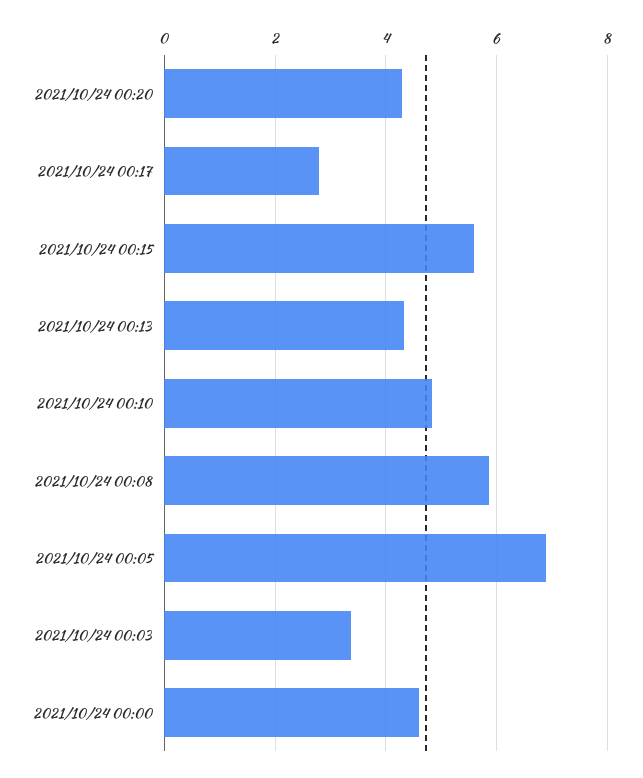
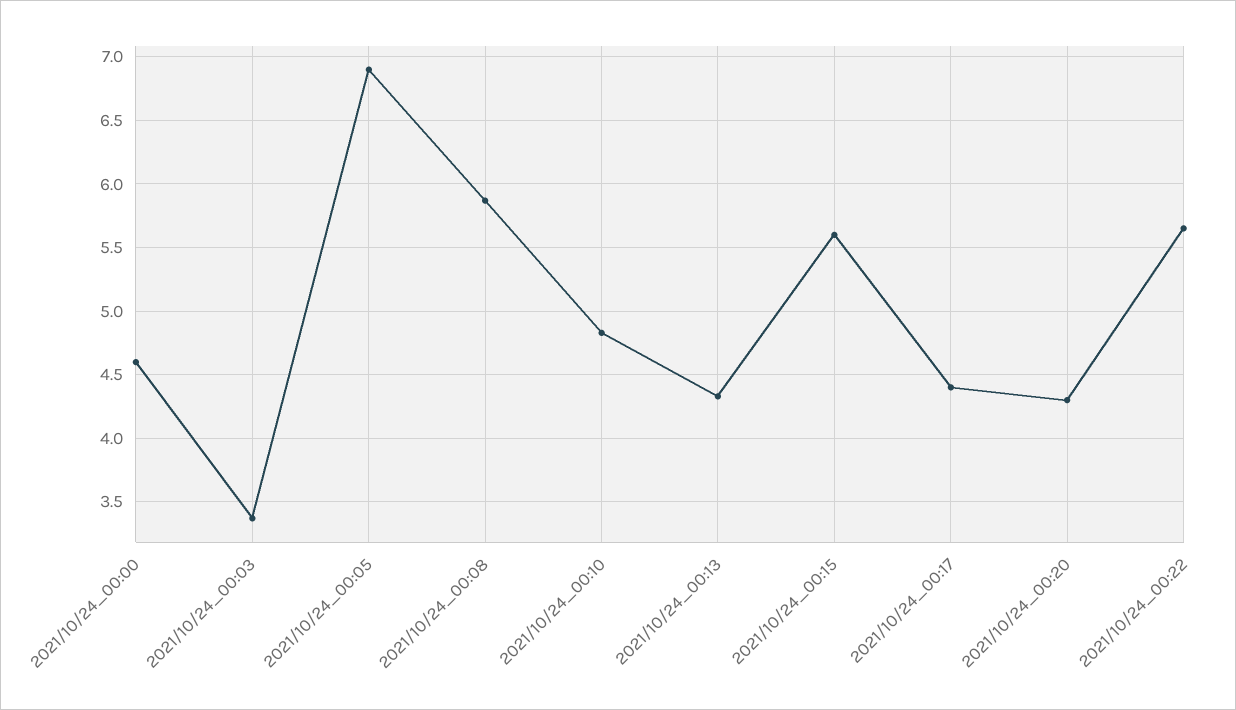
2021/10/24 00:17: 2.8 -> 4.4
2021/10/24_00:22: none -> 5.65

